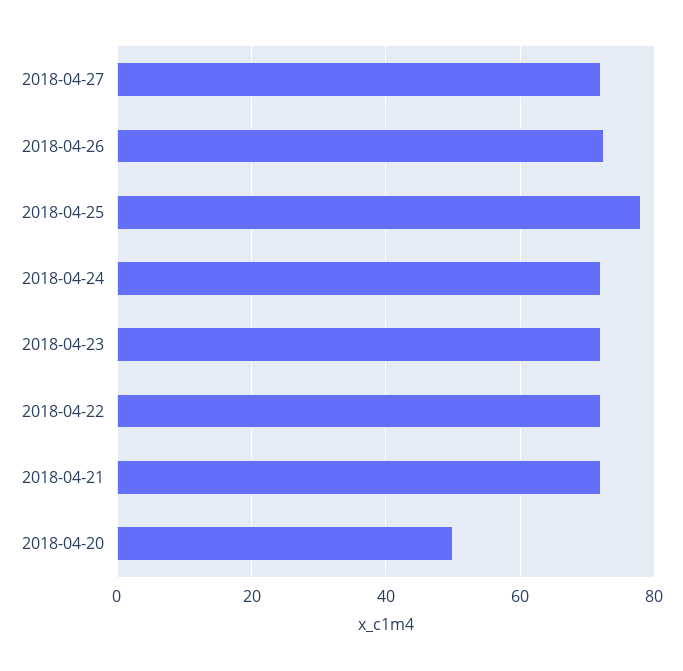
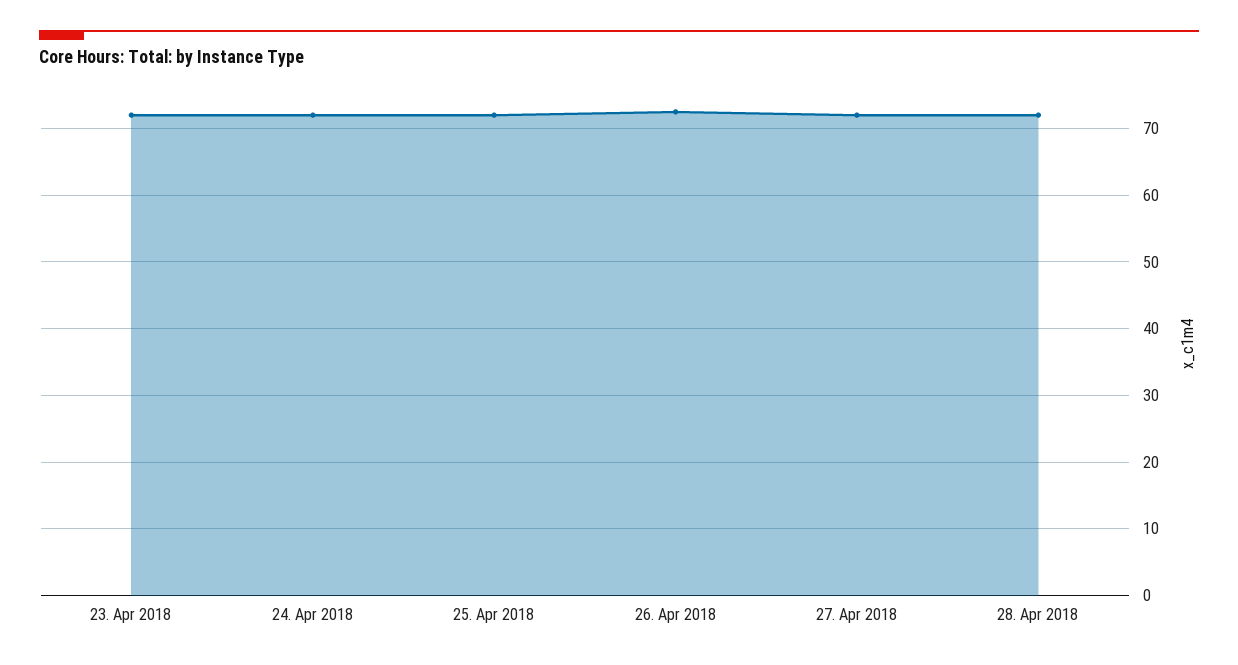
2018-04-25: 78 -> 72
2018-04-22: 72 -> none
2018-04-21: 72 -> none
2018-04-20: 50 -> none
28. Apr 2018: none -> 72

